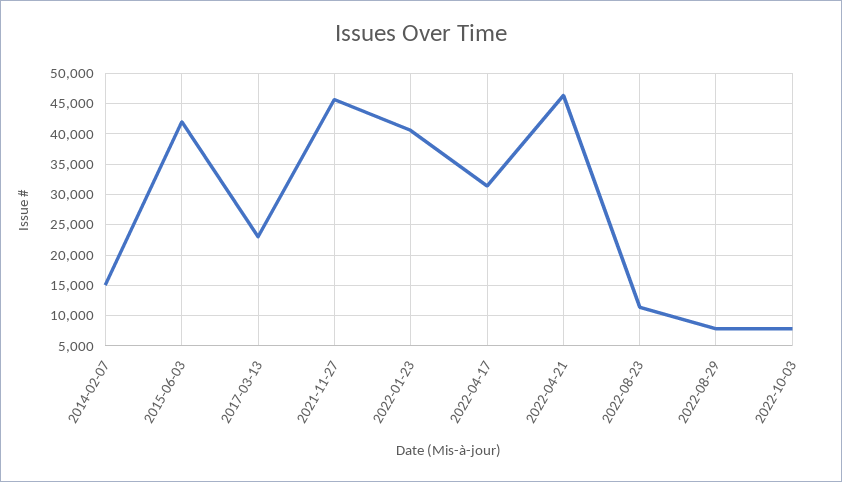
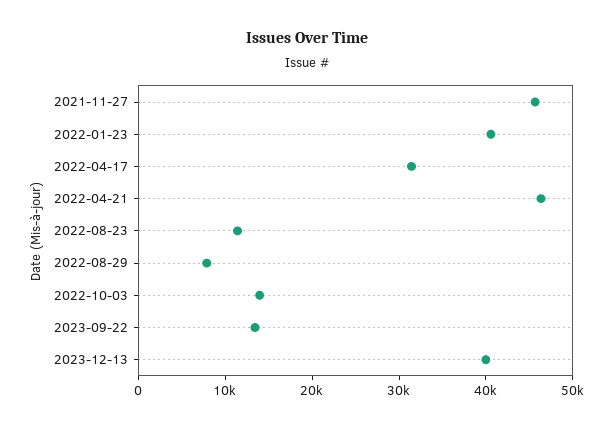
2014-02-07: 15000 -> none
2015-06-03: 42000 -> none
2017-03-13: 23000 -> none
2022-10-03: 8000 -> 14000
2023-09-22: none -> 14000
2023-12-13: none -> 40000

